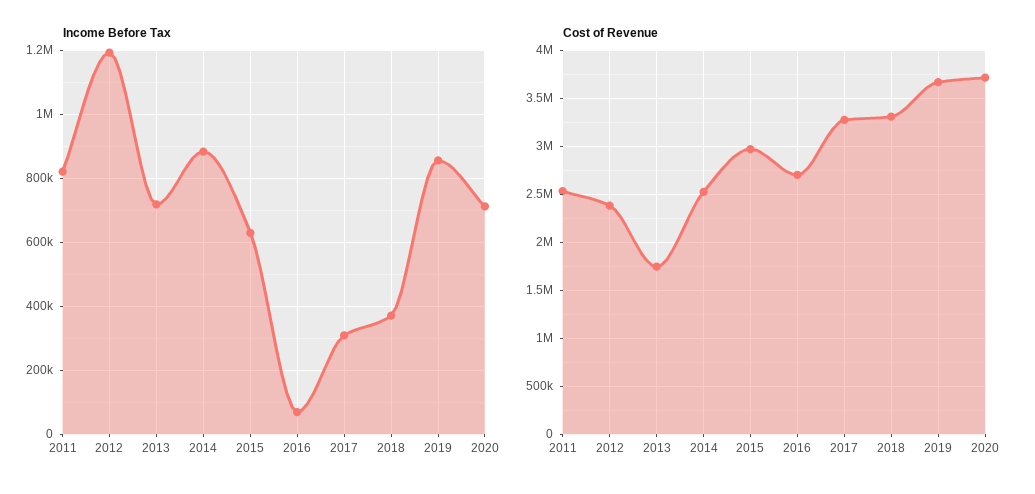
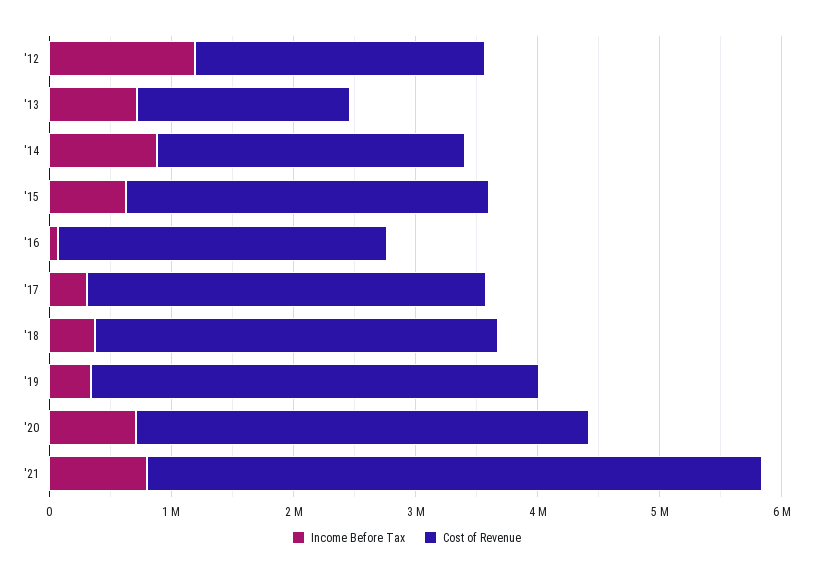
Income Before Tax, 2011: 820000 -> none
Income Before Tax, 2019: 860000 -> 400000
Cost of Revenue, 2011: 2500000 -> none
Income Before Tax, '21: none -> 800000
Cost of Revenue, '21: none -> 5000000

